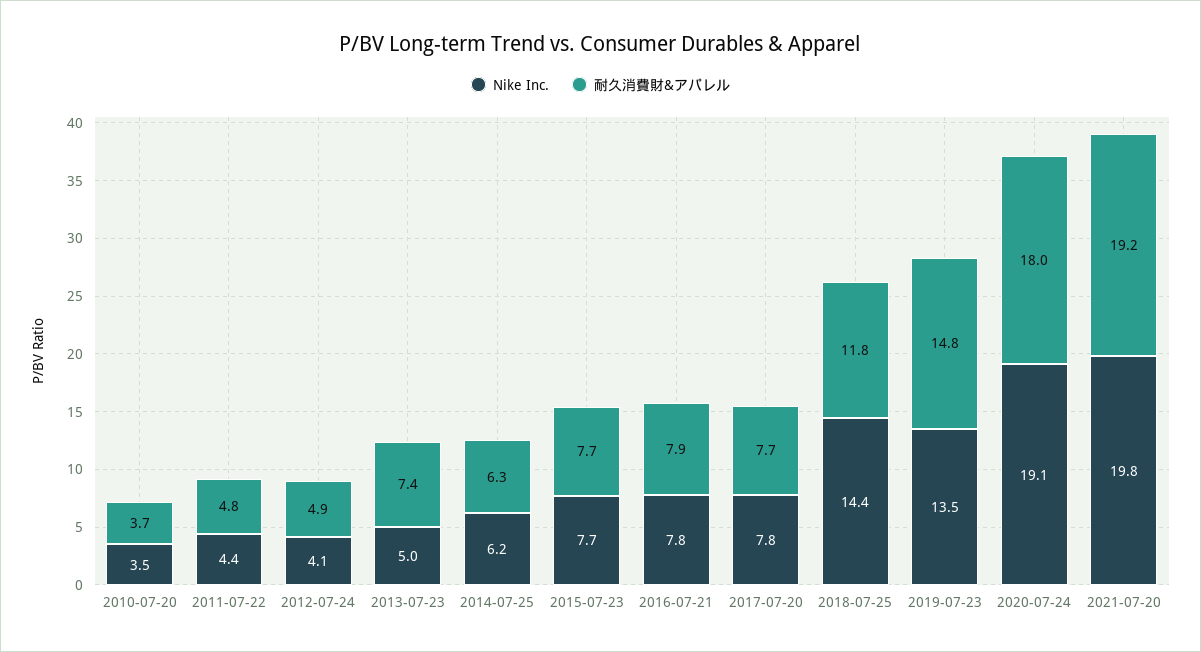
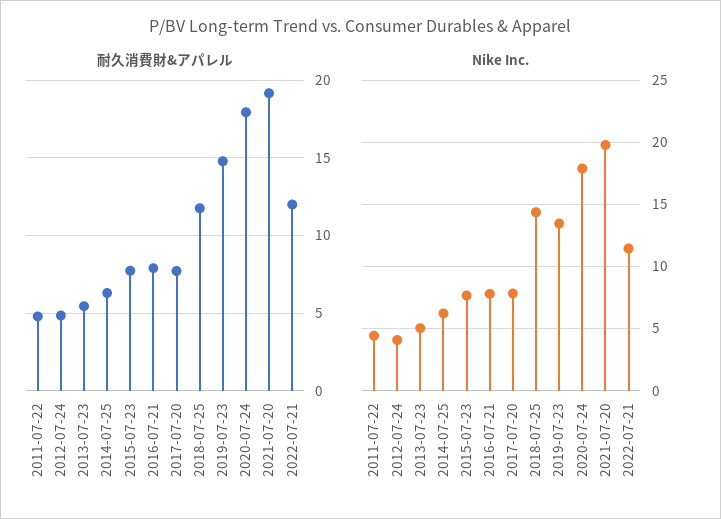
Nike Inc., 2010-07-20: 3.5 -> none
耐久消費財&アパレル, 2010-07-20: 3.7 -> none
耐久消費財&アパレル, 2013-07-23: 7.4 -> 5.5
Nike Inc., 2020-07-24: 19.1 -> 18
耐久消費財&アパレル, 2022-07-21: none -> 12
Nike Inc., 2022-07-21: none -> 11.5

